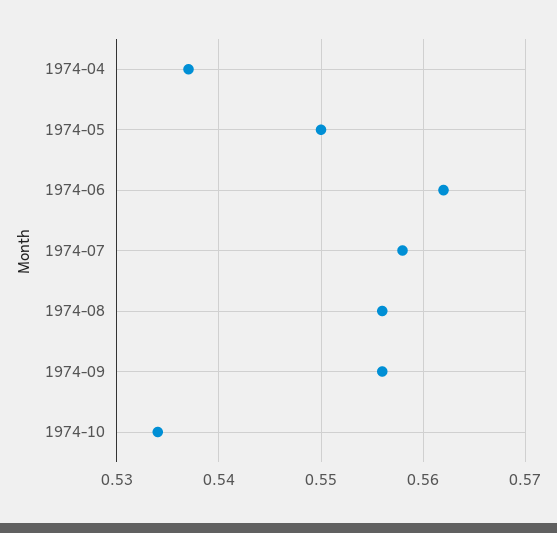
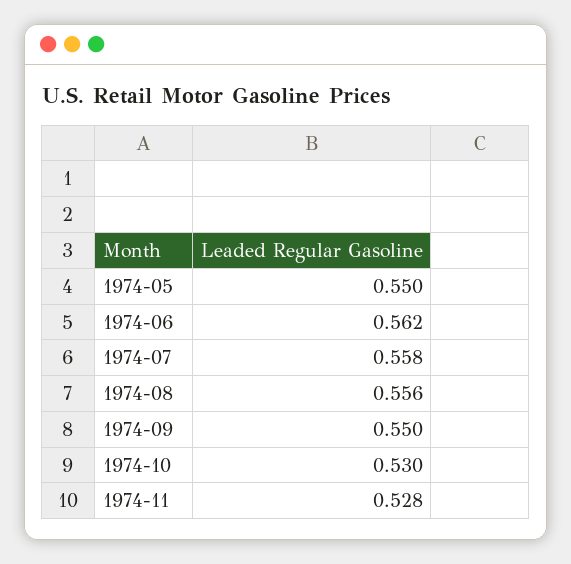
1974-04: 0.537 -> none
1974-09: 0.556 -> 0.55
1974-10: 0.534 -> 0.53
1974-11: none -> 0.528

